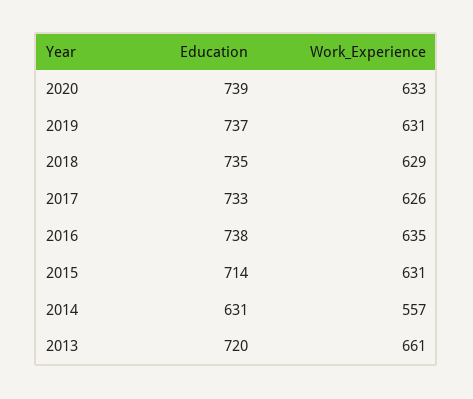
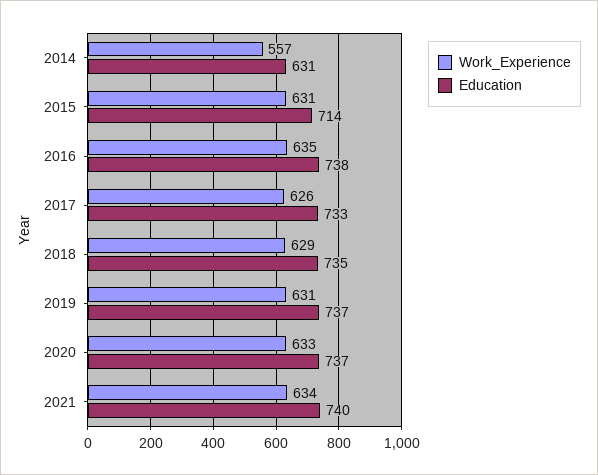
Education, 2020: 739 -> 737
Education, 2013: 720 -> none
Work_Experience, 2013: 661 -> none
Work_Experience, 2021: none -> 634
Education, 2021: none -> 740

